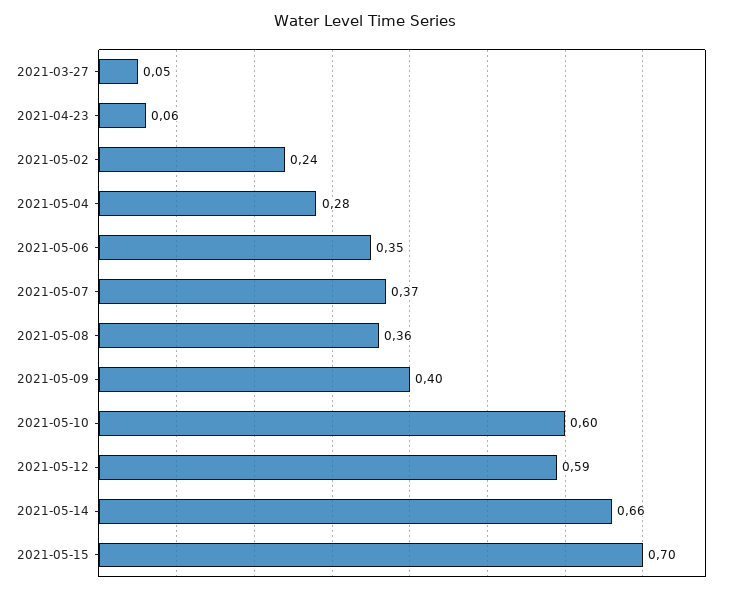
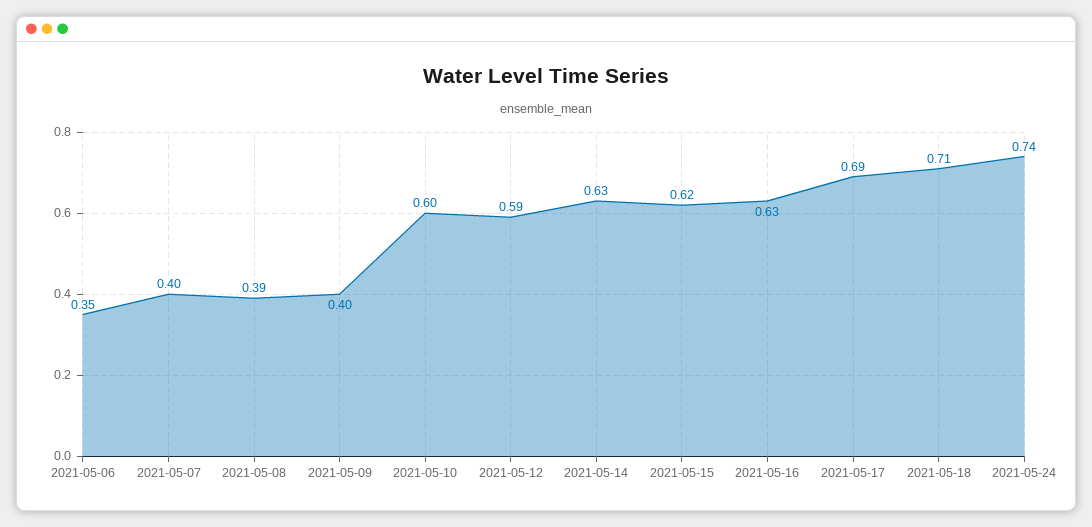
2021-03-27: 0.05 -> none
2021-04-23: 0.06 -> none
2021-05-02: 0.24 -> none
2021-05-04: 0.28 -> none
2021-05-07: 0.37 -> 0.4
2021-05-08: 0.36 -> 0.39
2021-05-14: 0.66 -> 0.63
2021-05-15: 0.7 -> 0.62
2021-05-16: none -> 0.63
2021-05-17: none -> 0.69
2021-05-18: none -> 0.71
2021-05-24: none -> 0.74

